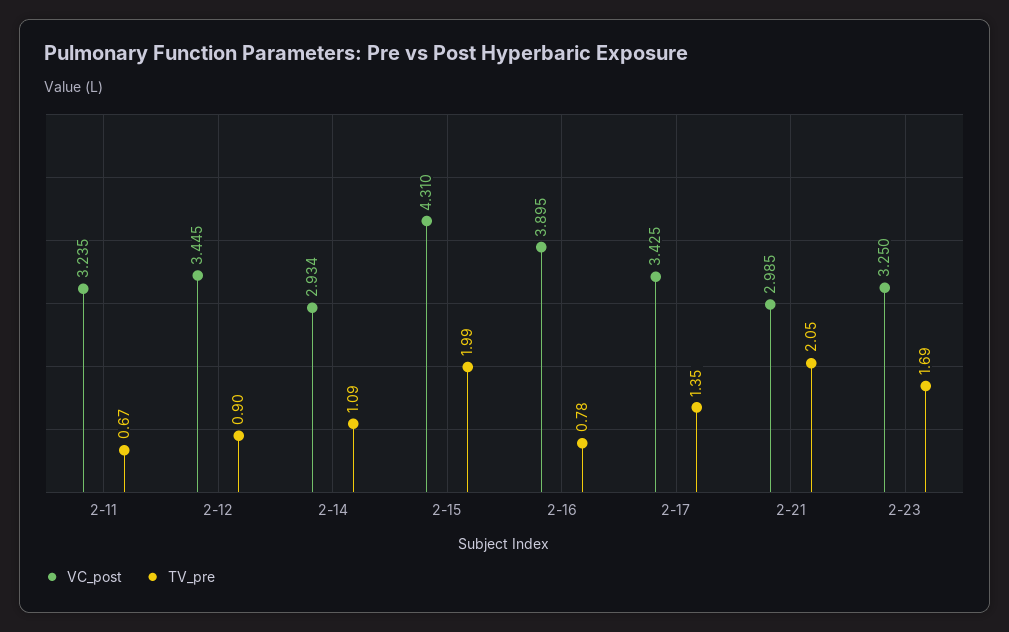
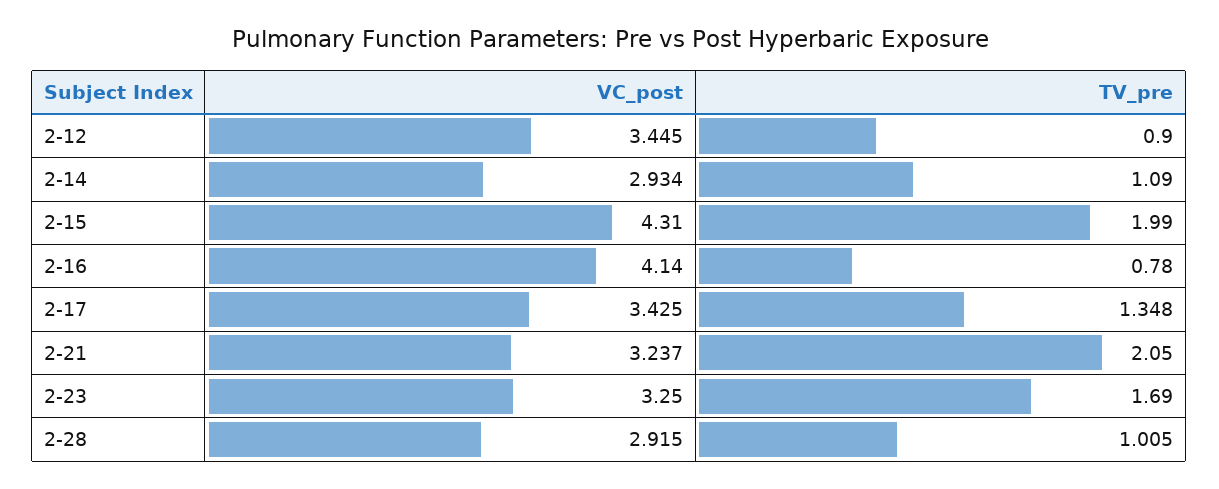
VC_post, 2-11: 3.235 -> none
TV_pre, 2-11: 0.67 -> none
VC_post, 2-16: 3.895 -> 4.14
TV_pre, 2-17: 1.35 -> 1.348
VC_post, 2-21: 2.985 -> 3.237
VC_post, 2-28: none -> 2.915
TV_pre, 2-28: none -> 1.005

